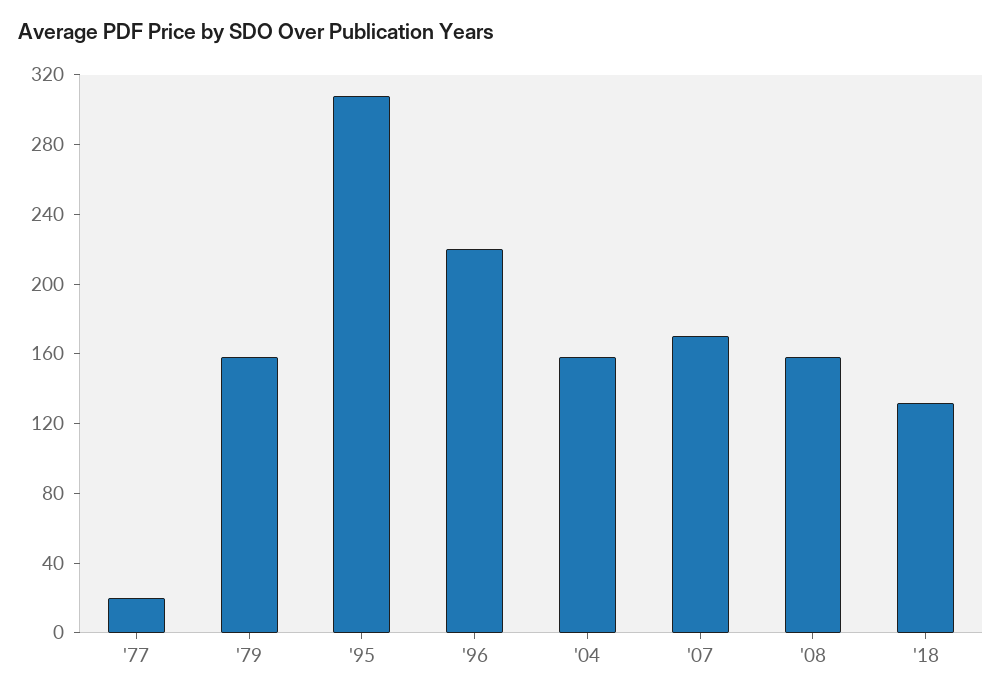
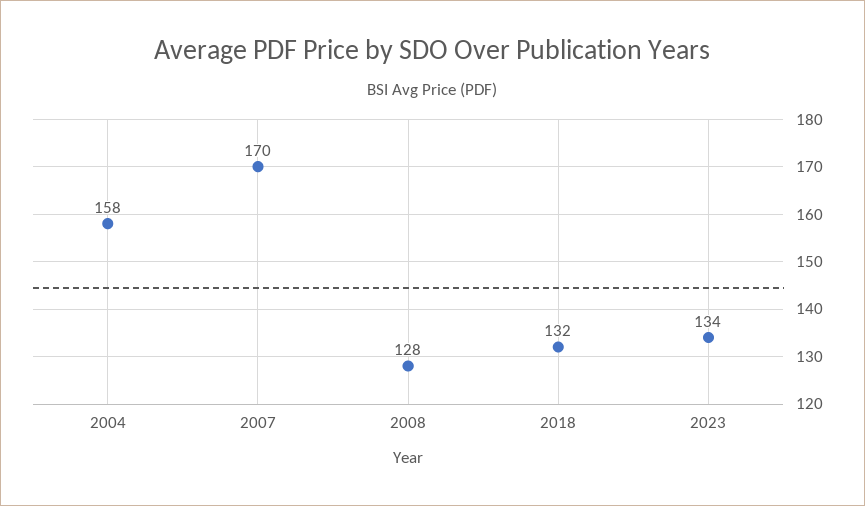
'77: 20 -> none
'79: 160 -> none
'95: 310 -> none
'96: 220 -> none
'08: 160 -> 128
2023: none -> 134

